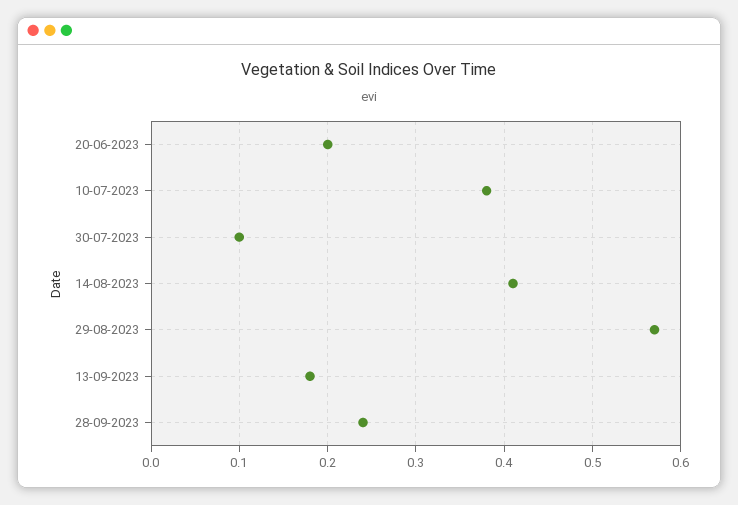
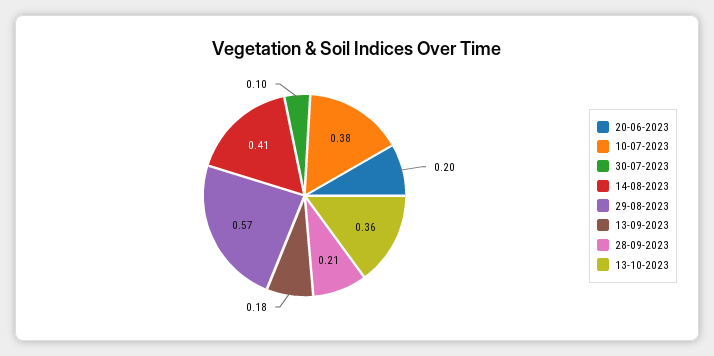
28-09-2023: 0.24 -> 0.21
13-10-2023: none -> 0.36

